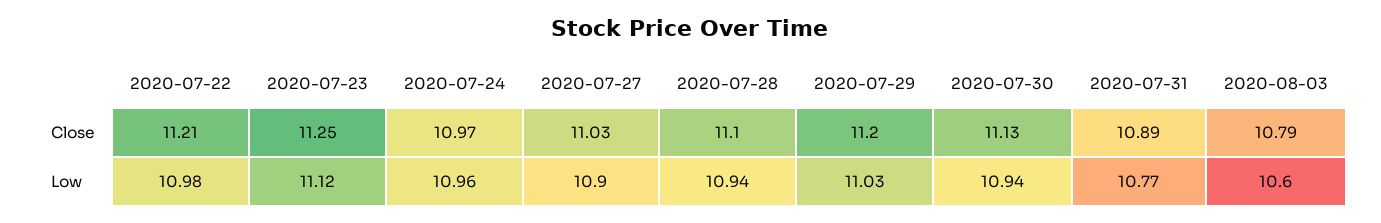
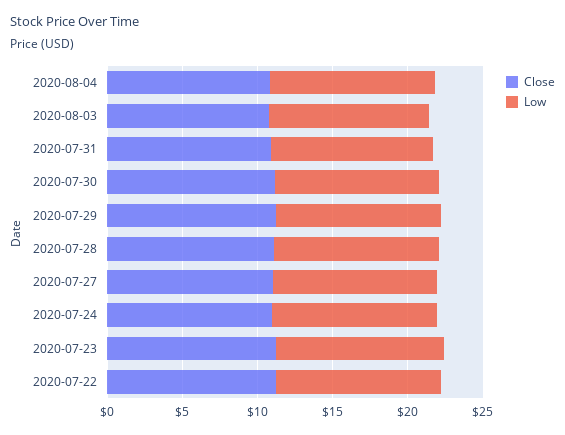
Close, 2020-08-04: none -> 11
Low, 2020-08-04: none -> 11

